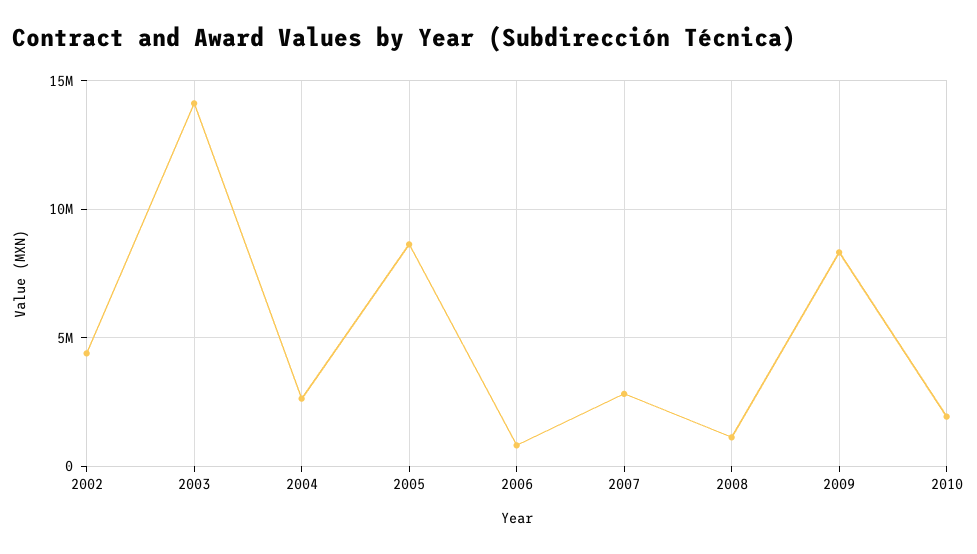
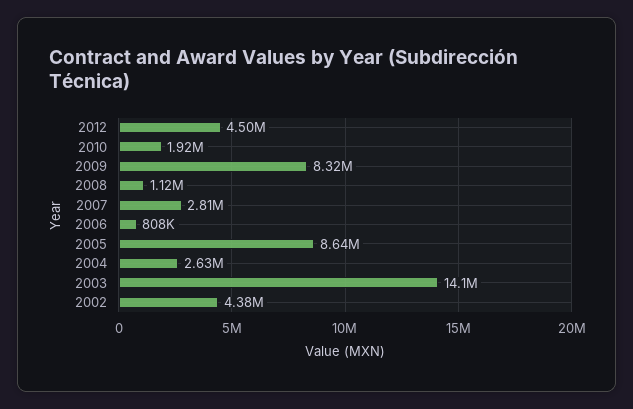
2012: none -> 4500000

